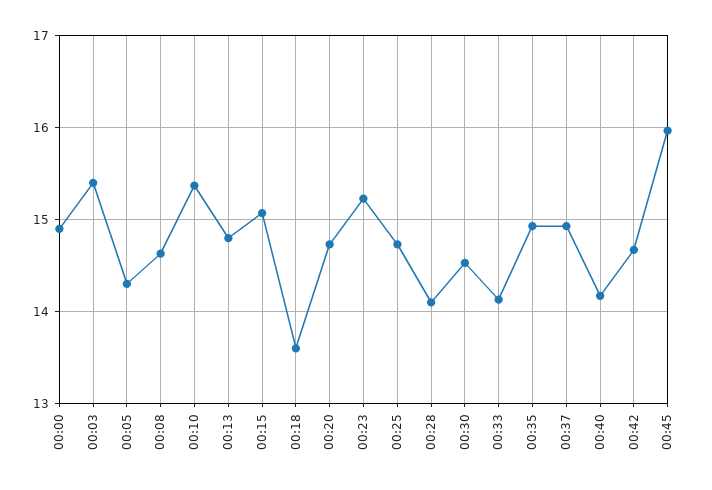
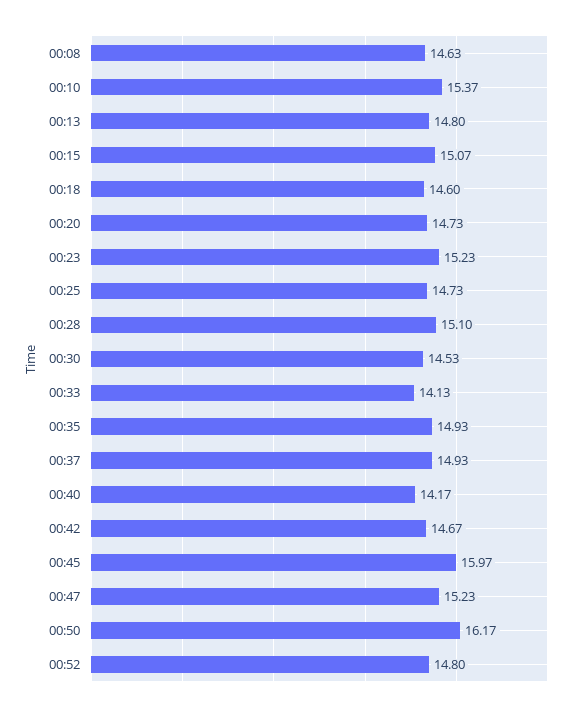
00:00: 14.9 -> none
00:03: 15.4 -> none
00:05: 14.3 -> none
00:18: 13.6 -> 14.6
00:28: 14.1 -> 15.1
00:47: none -> 15.23
00:50: none -> 16.17
00:52: none -> 14.8

